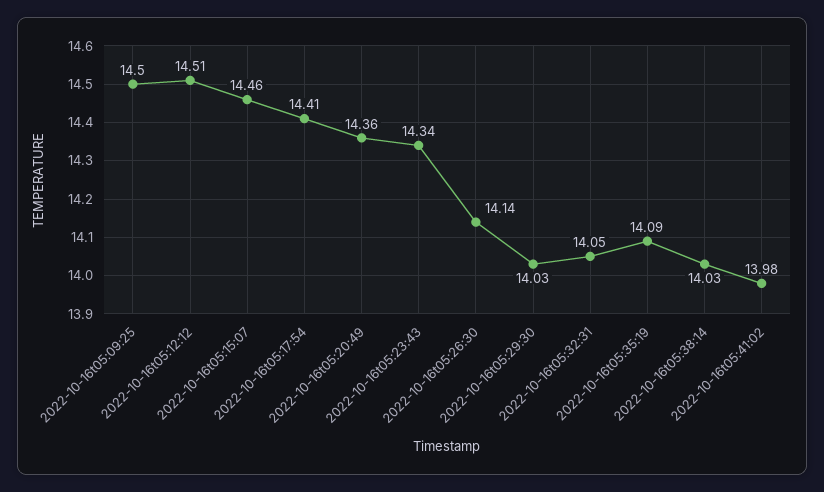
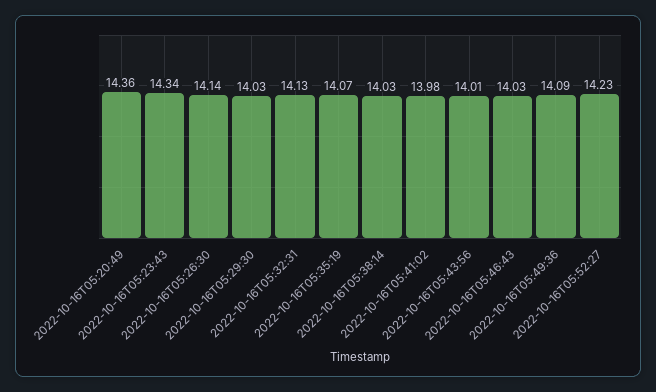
2022-10-16t05:09:25: 14.5 -> none
2022-10-16t05:12:12: 14.51 -> none
2022-10-16t05:15:07: 14.46 -> none
2022-10-16t05:17:54: 14.41 -> none
2022-10-16t05:32:31: 14.05 -> 14.13
2022-10-16t05:35:19: 14.09 -> 14.07
2022-10-16T05:43:56: none -> 14.01
2022-10-16T05:46:43: none -> 14.03
2022-10-16T05:49:36: none -> 14.09
2022-10-16T05:52:27: none -> 14.23

